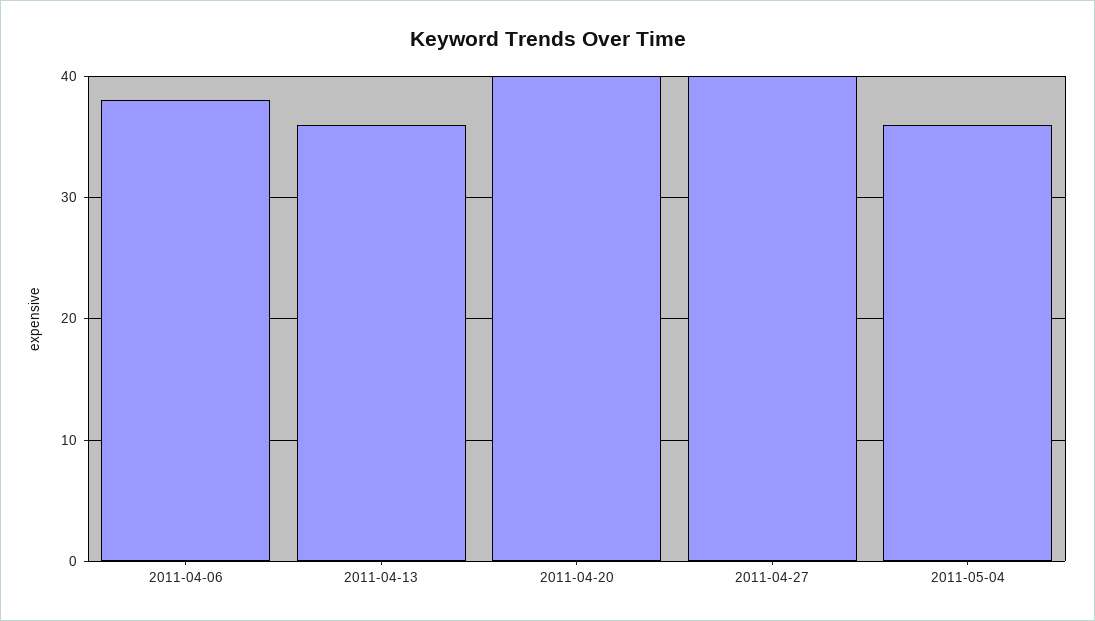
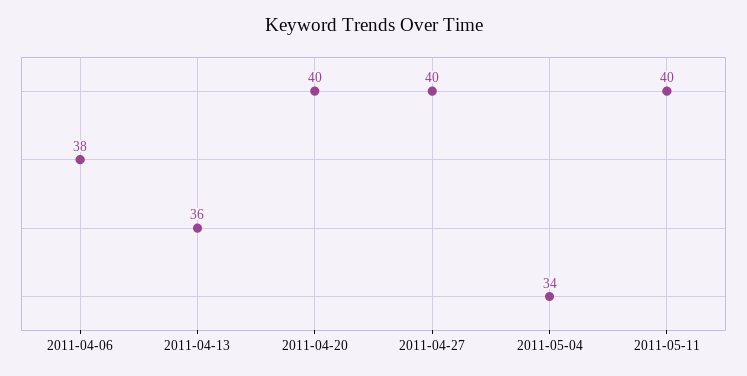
2011-05-04: 36 -> 34
2011-05-11: none -> 40

